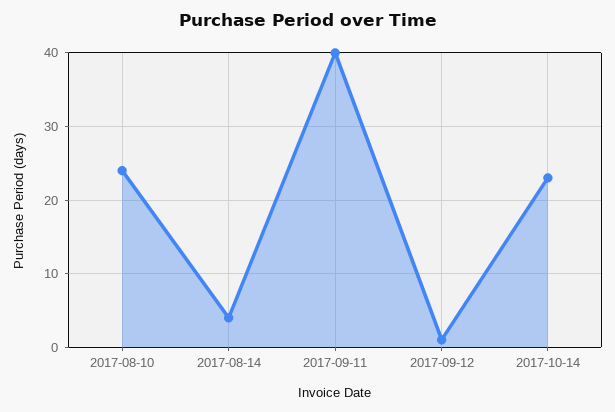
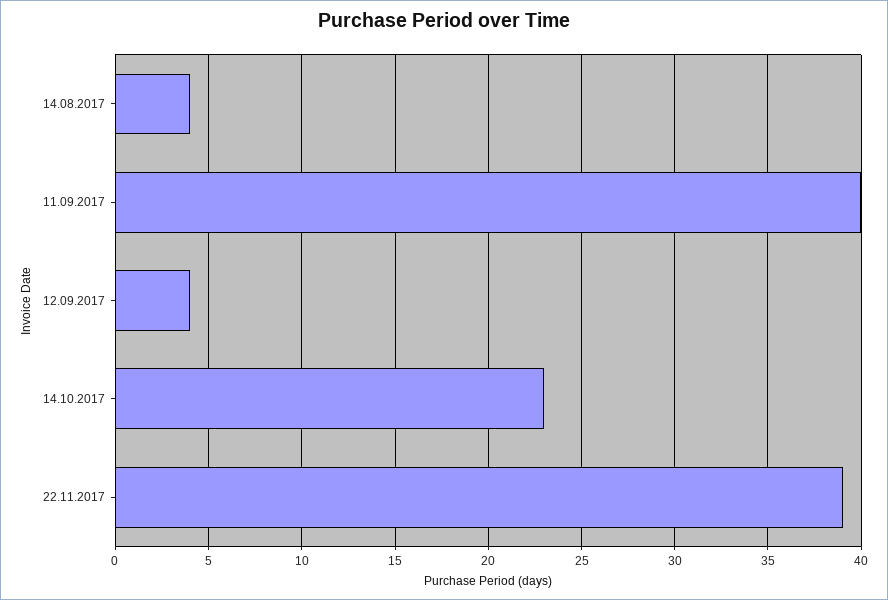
2017-08-10: 24 -> none
2017-09-12: 1 -> 4
22.11.2017: none -> 39

